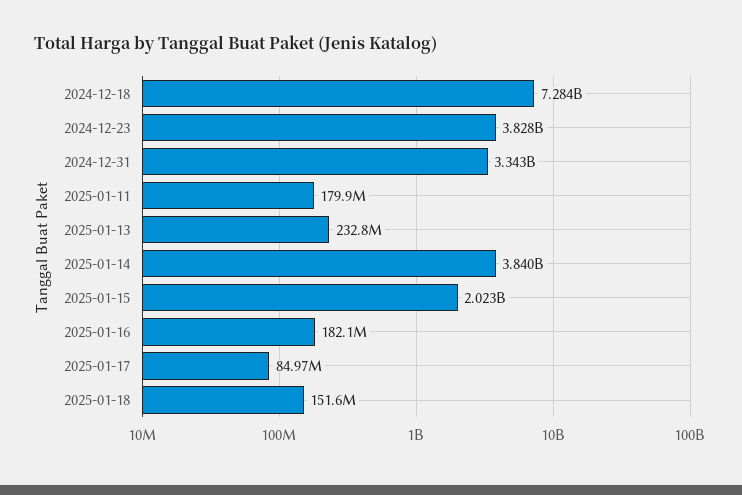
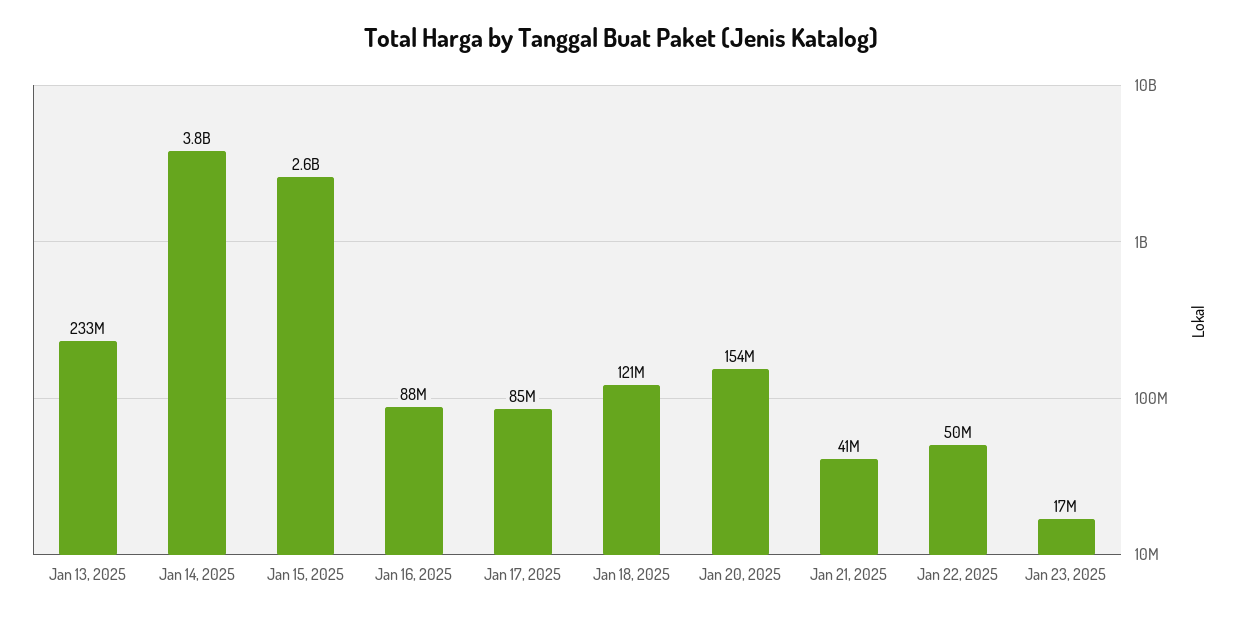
2024-12-18: 7284000000 -> none
2024-12-23: 3828000000 -> none
2024-12-31: 3343000000 -> none
2025-01-11: 179900000 -> none
2025-01-15: 2023000000 -> 2600000000
2025-01-16: 182100000 -> 88000000
2025-01-18: 151600000 -> 121000000
Jan 20, 2025: none -> 154000000
Jan 21, 2025: none -> 41000000
Jan 22, 2025: none -> 50000000
Jan 23, 2025: none -> 17000000

